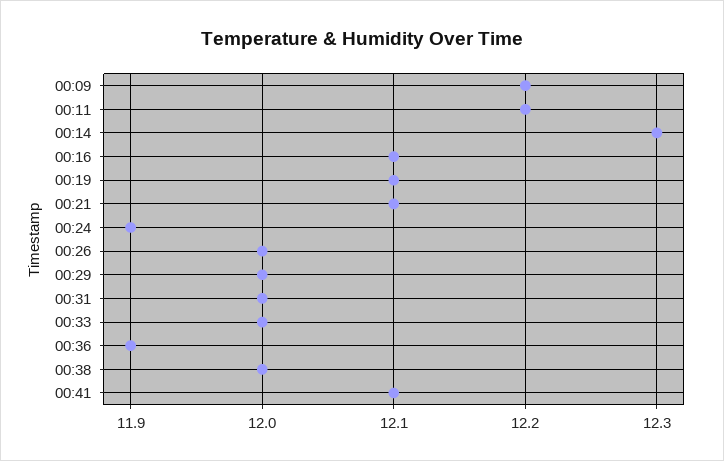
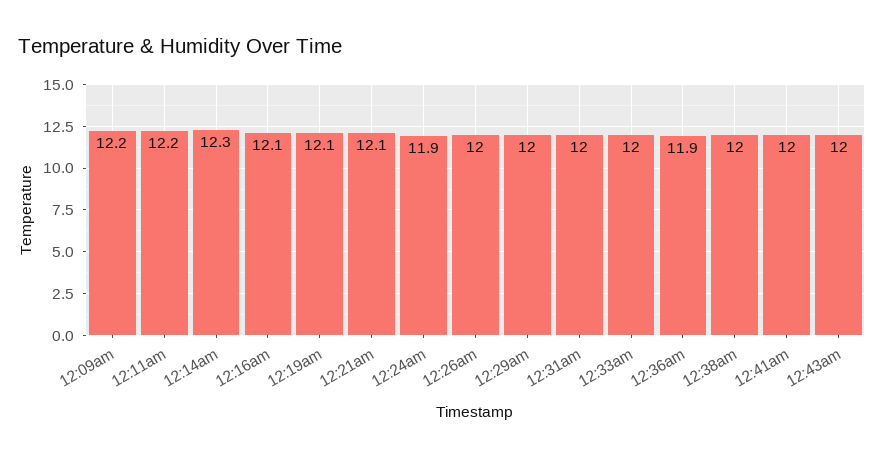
00:41: 12.1 -> 12
12:43am: none -> 12

